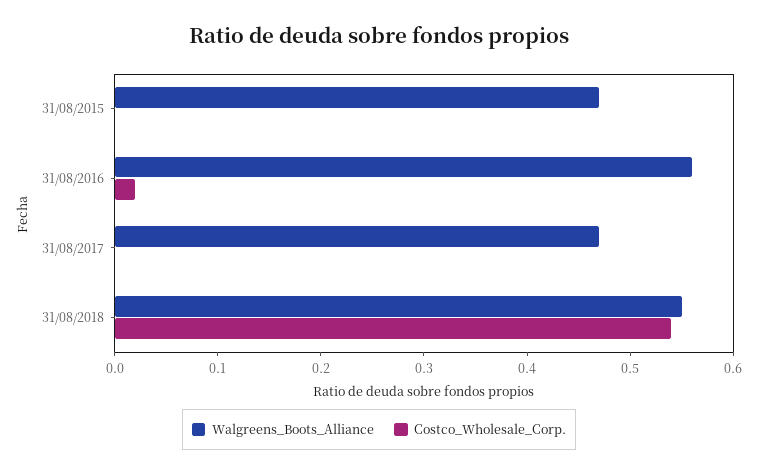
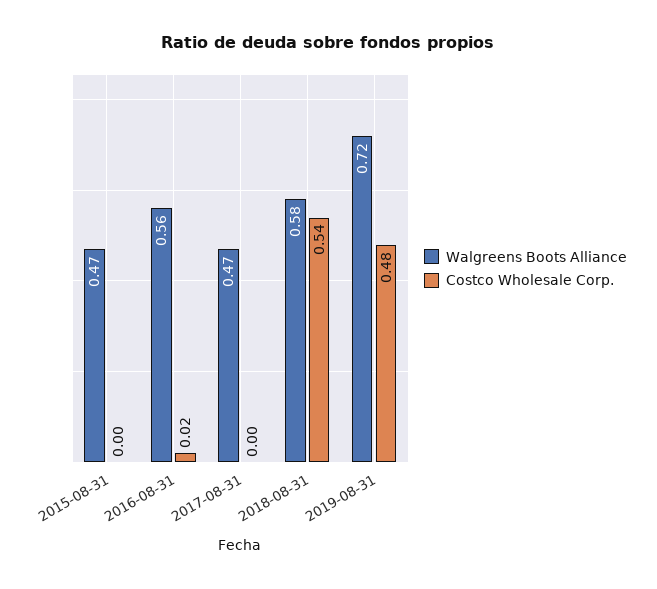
Walgreens_Boots_Alliance, 31/08/2018: 0.55 -> 0.58
Walgreens_Boots_Alliance, 2019-08-31: none -> 0.72
Costco_Wholesale_Corp., 2019-08-31: none -> 0.48

